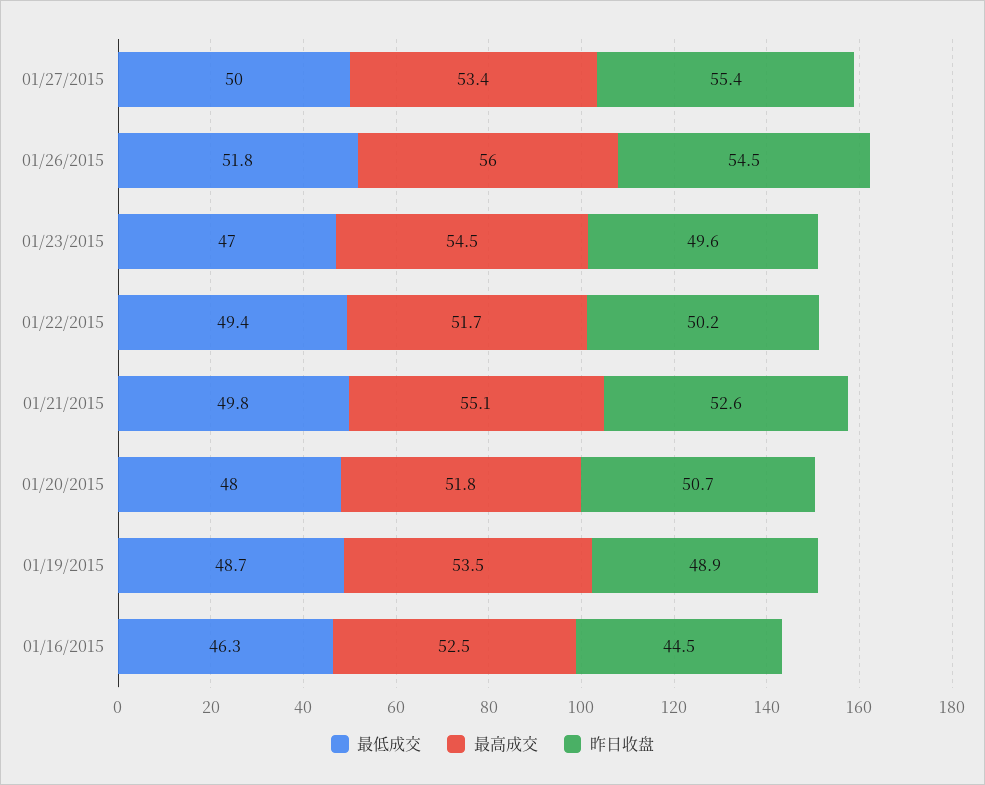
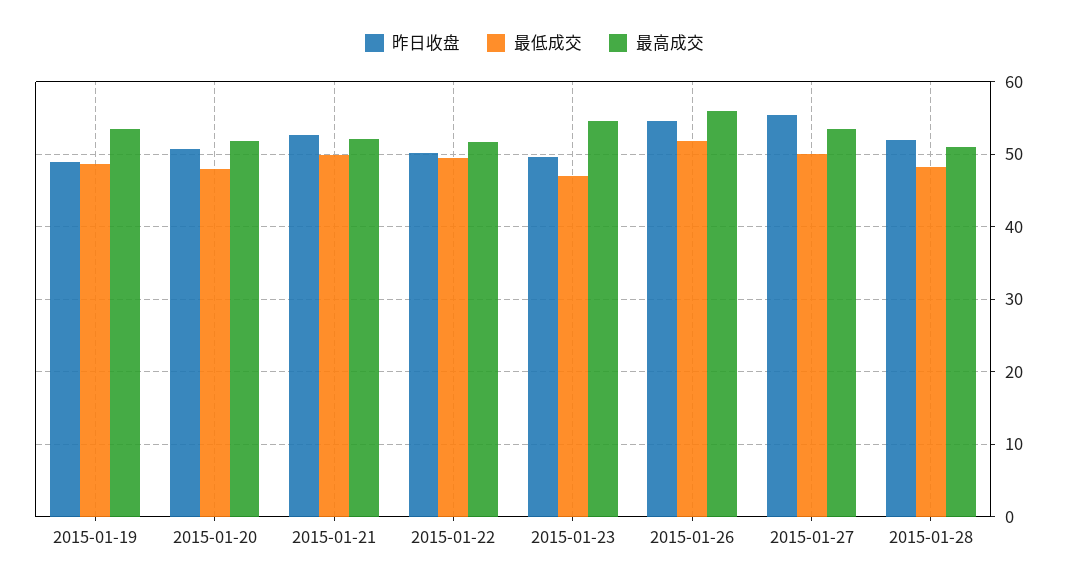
最高成交, 01/21/2015: 55.1 -> 52
最低成交, 01/16/2015: 46.3 -> none
最高成交, 01/16/2015: 52.5 -> none
昨日收盘, 01/16/2015: 44.5 -> none
昨日收盘, 2015-01-28: none -> 52
最低成交, 2015-01-28: none -> 48
最高成交, 2015-01-28: none -> 51

